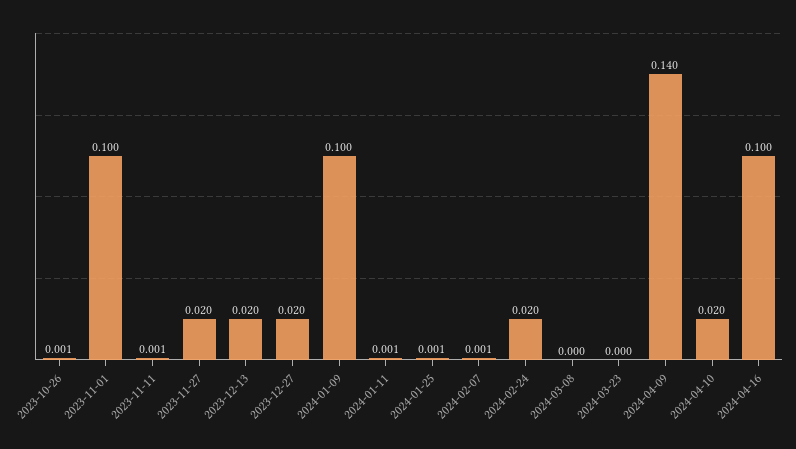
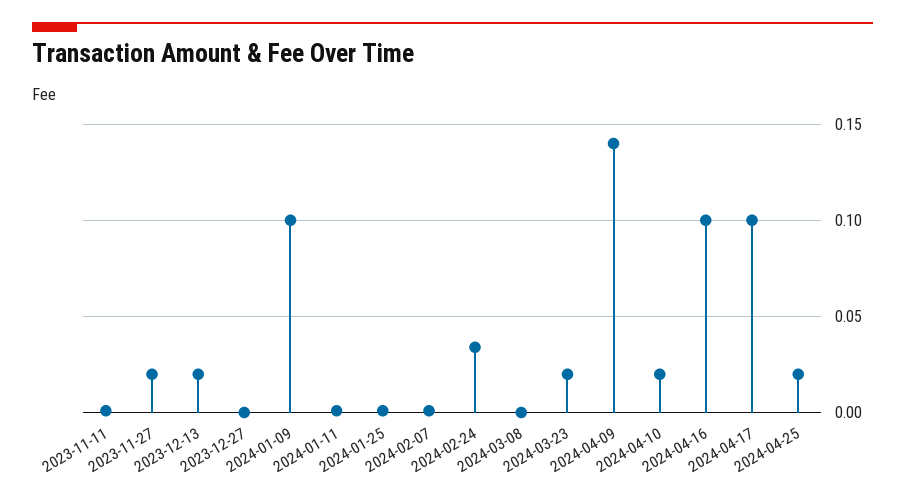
2023-10-26: 0.001 -> none
2023-11-01: 0.1 -> none
2023-12-27: 0.02 -> 0
2024-02-24: 0.02 -> 0.035
2024-03-23: 0 -> 0.02
2024-04-17: none -> 0.1
2024-04-25: none -> 0.02

